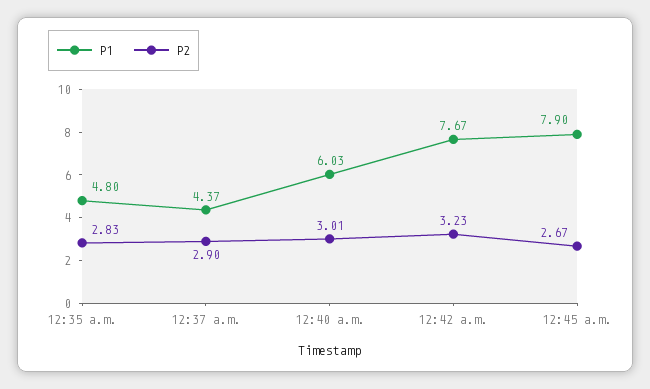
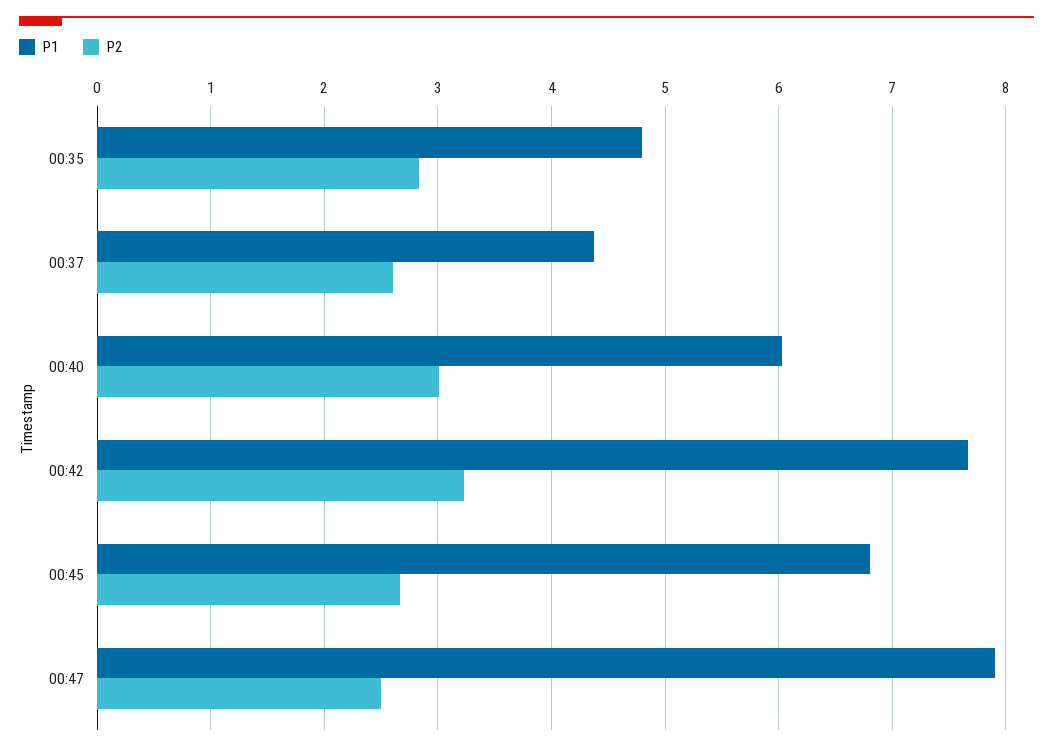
P2, 12:37 a.m.: 2.9 -> 2.6
P1, 12:45 a.m.: 7.9 -> 6.8
P1, 00:47: none -> 7.9
P2, 00:47: none -> 2.5

